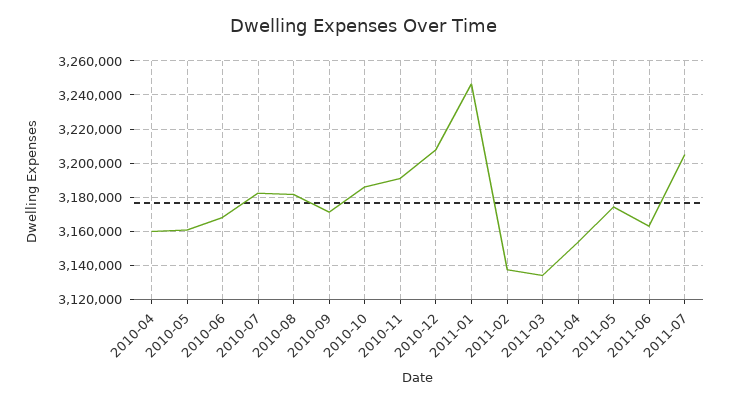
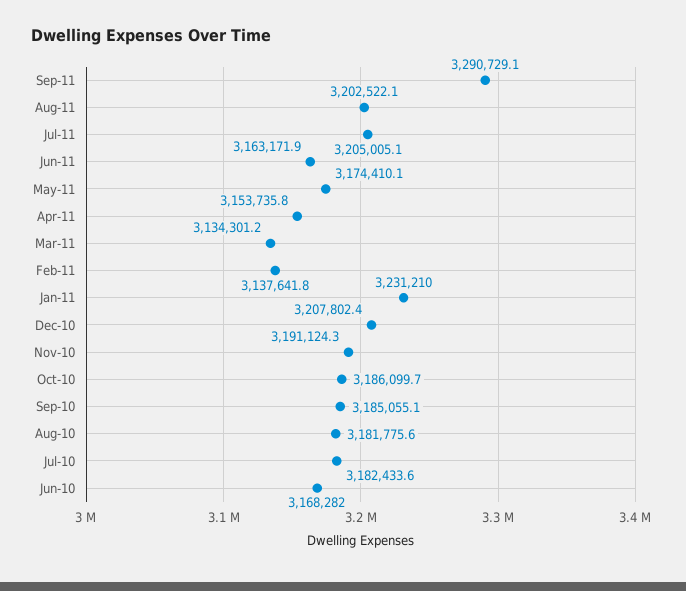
2010-04: 3160000 -> none
2010-05: 3160000 -> none
2010-09: 3170000 -> 3185055.1
2011-01: 3245000 -> 3231210
Sep-11: none -> 3290729.1
Aug-11: none -> 3202522.1

